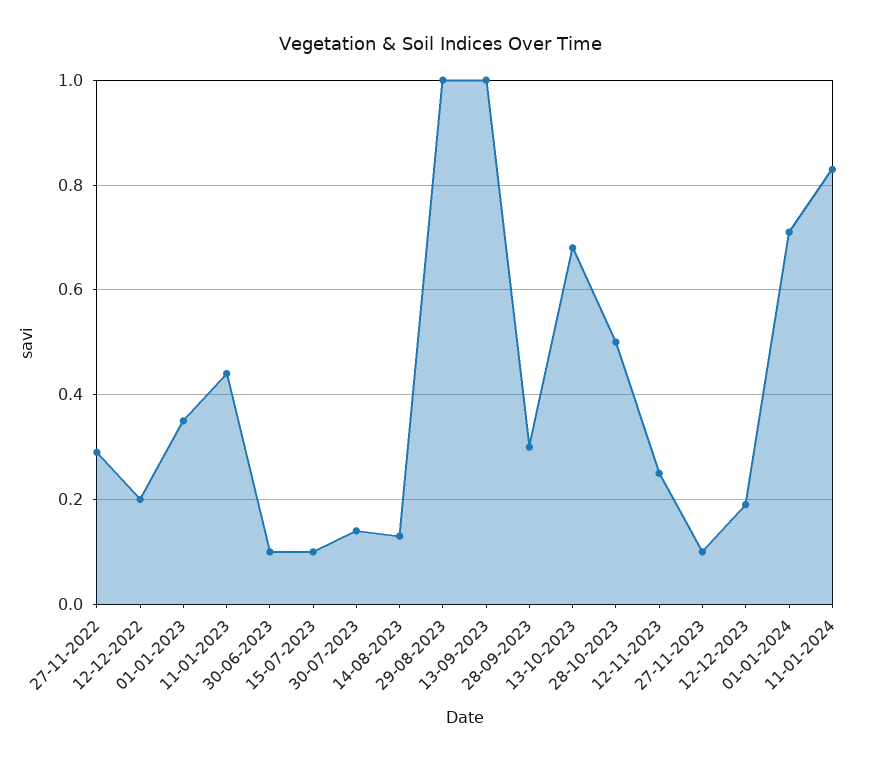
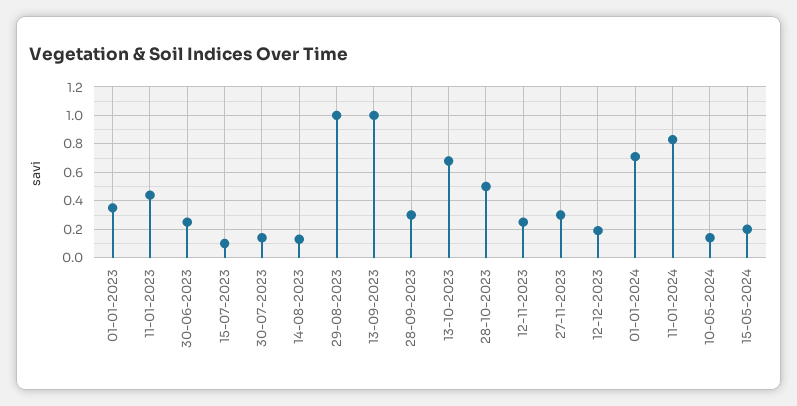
27-11-2022: 0.3 -> none
12-12-2022: 0.2 -> none
30-06-2023: 0.1 -> 0.25
27-11-2023: 0.1 -> 0.3
10-05-2024: none -> 0.15
15-05-2024: none -> 0.2

